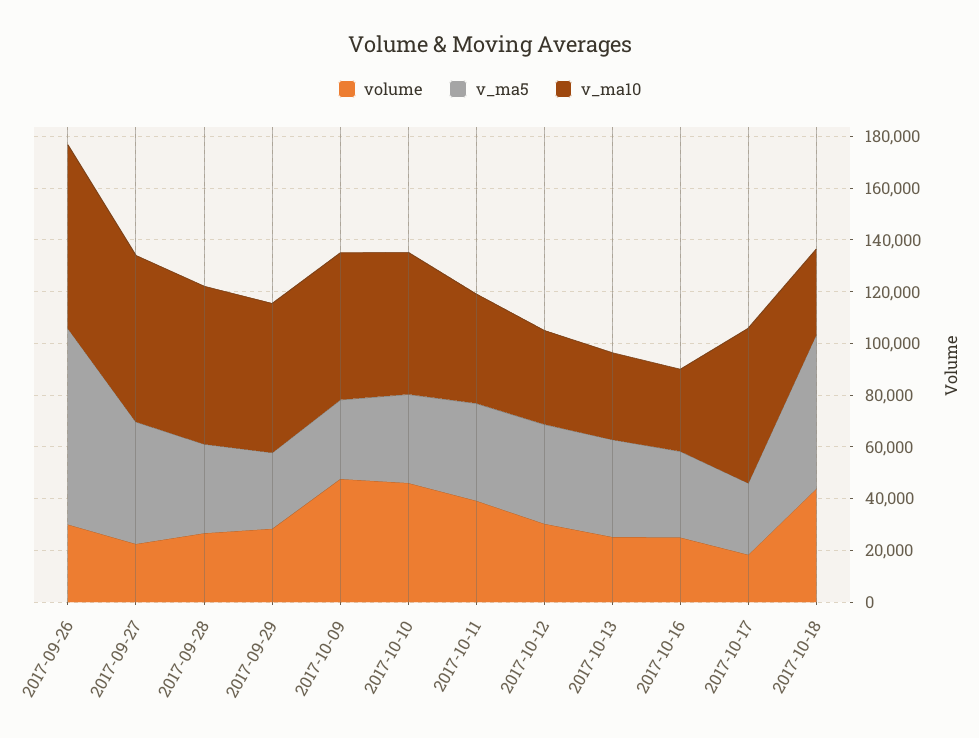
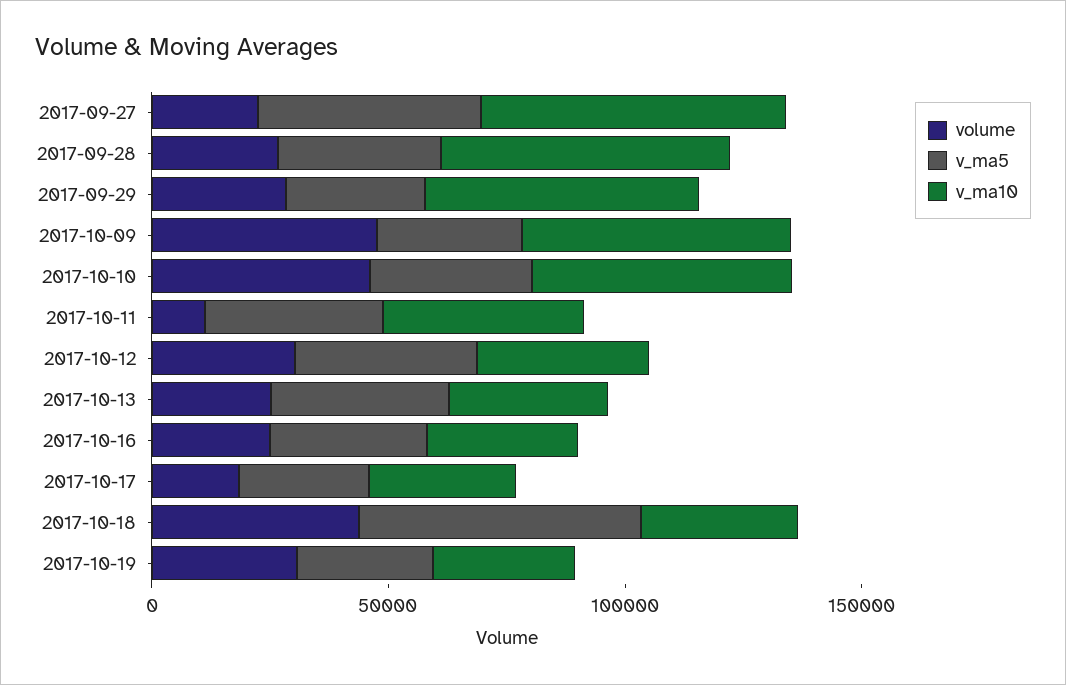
volume, 2017-09-26: 30000 -> none
v_ma5, 2017-09-26: 75000 -> none
v_ma10, 2017-09-26: 70000 -> none
volume, 2017-10-11: 40000 -> 10000
v_ma10, 2017-10-17: 60000 -> 30000
volume, 2017-10-19: none -> 30000
v_ma5, 2017-10-19: none -> 30000
v_ma10, 2017-10-19: none -> 30000

